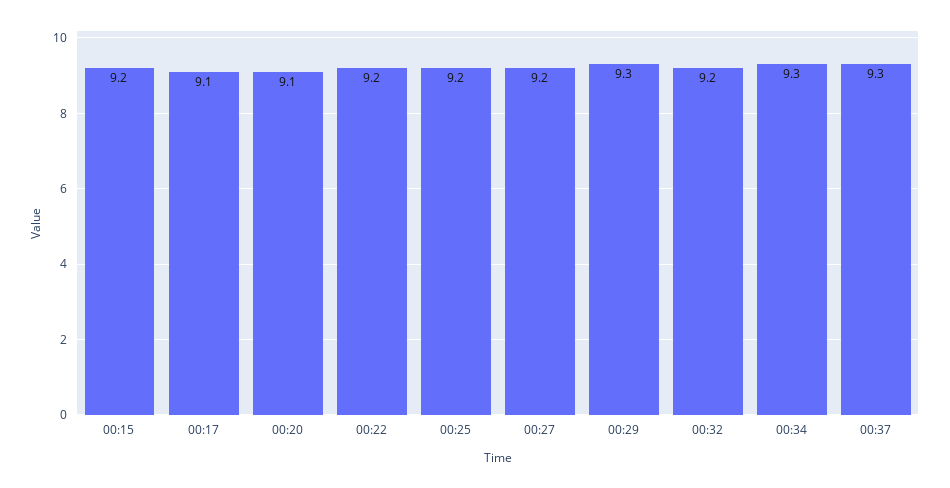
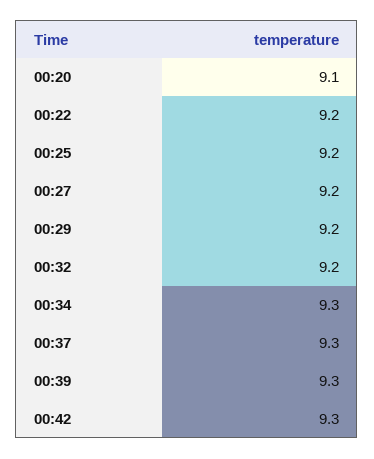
00:15: 9.2 -> none
00:17: 9.1 -> none
00:29: 9.3 -> 9.2
00:39: none -> 9.3
00:42: none -> 9.3

